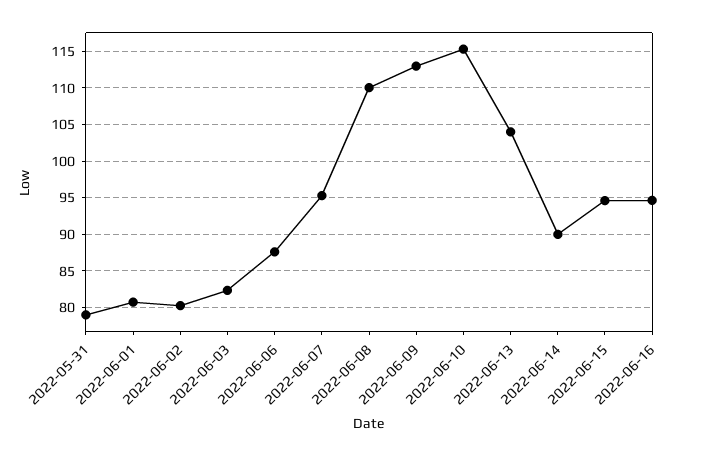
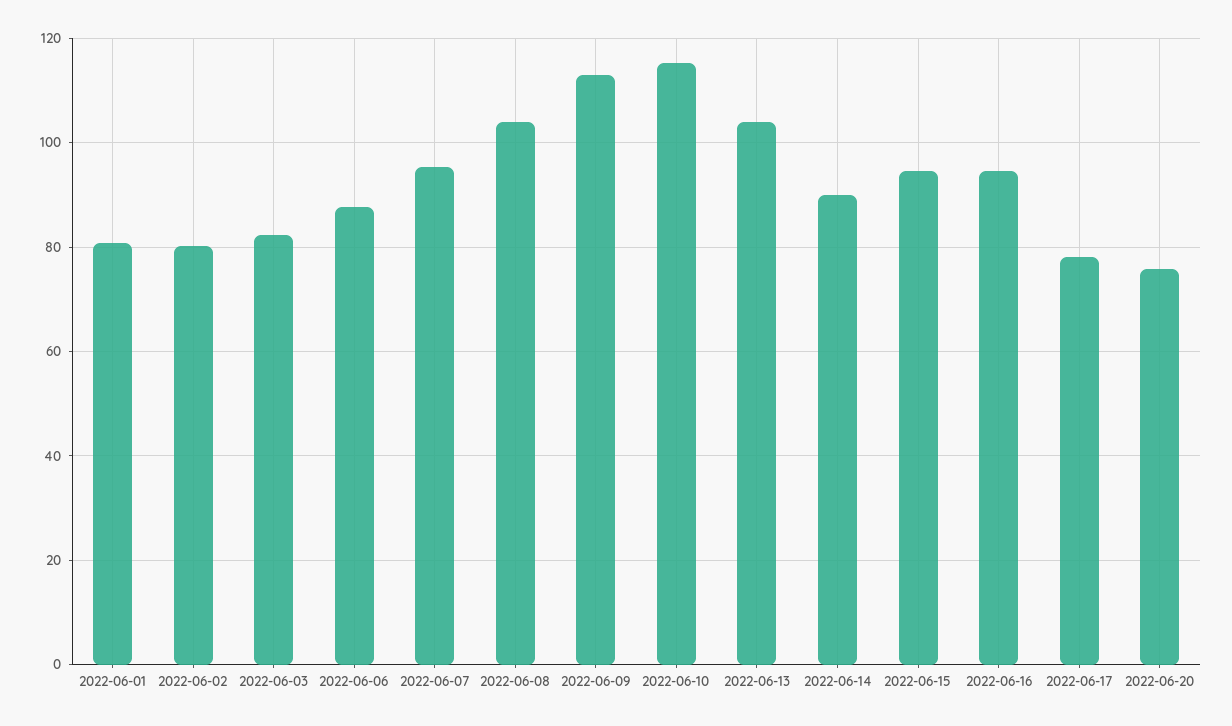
2022-05-31: 79 -> none
2022-06-08: 110 -> 104
2022-06-17: none -> 78
2022-06-20: none -> 76

